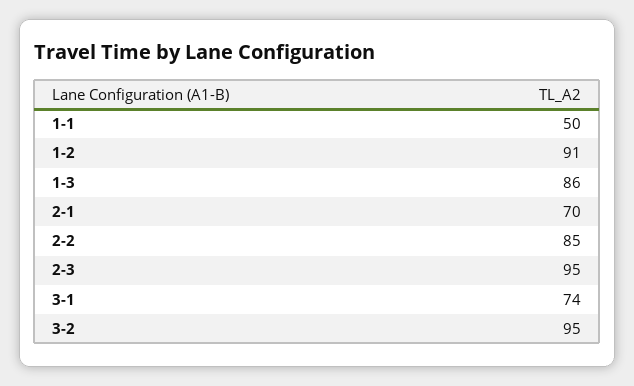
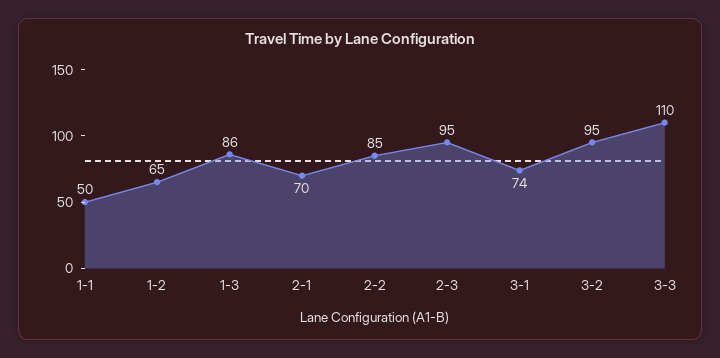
1-2: 91 -> 65
3-3: none -> 110

